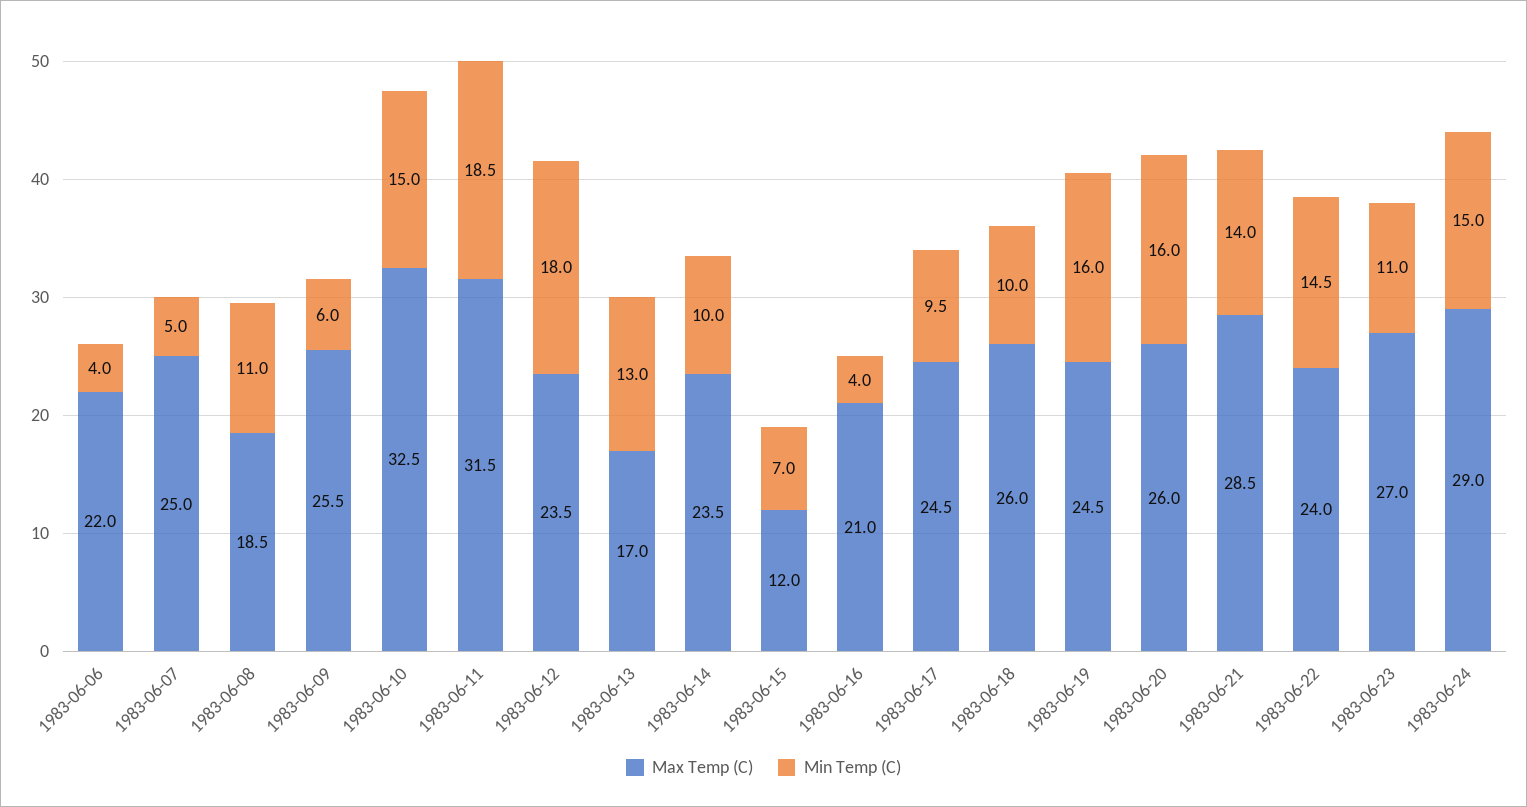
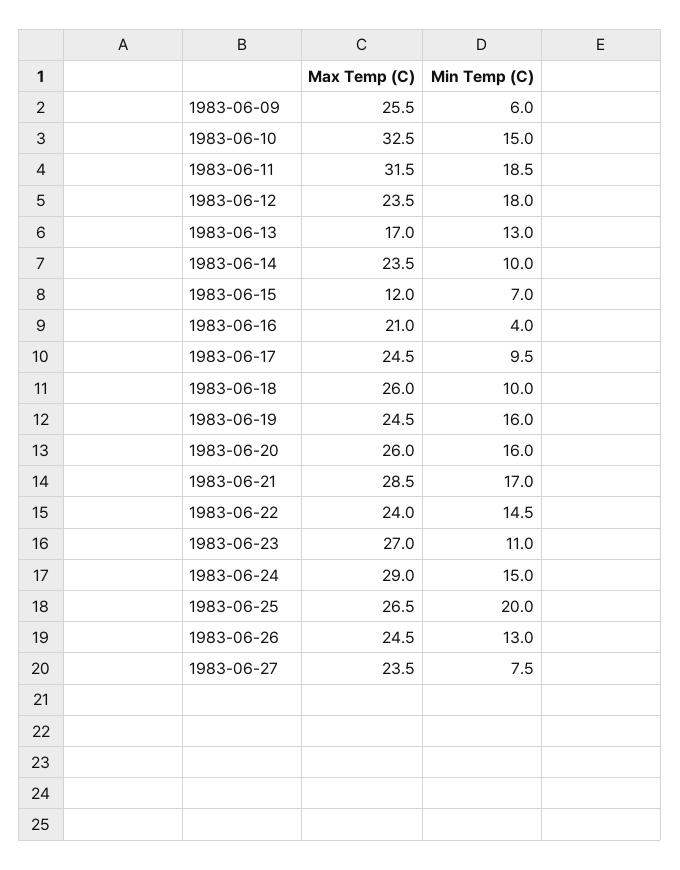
Max Temp (C), 1983-06-06: 22 -> none
Min Temp (C), 1983-06-06: 4 -> none
Max Temp (C), 1983-06-07: 25 -> none
Min Temp (C), 1983-06-07: 5 -> none
Max Temp (C), 1983-06-08: 18.5 -> none
Min Temp (C), 1983-06-08: 11 -> none
Min Temp (C), 1983-06-21: 14 -> 17
Max Temp (C), 1983-06-25: none -> 26.5
Min Temp (C), 1983-06-25: none -> 20
Max Temp (C), 1983-06-26: none -> 24.5
Min Temp (C), 1983-06-26: none -> 13
Max Temp (C), 1983-06-27: none -> 23.5
Min Temp (C), 1983-06-27: none -> 7.5

